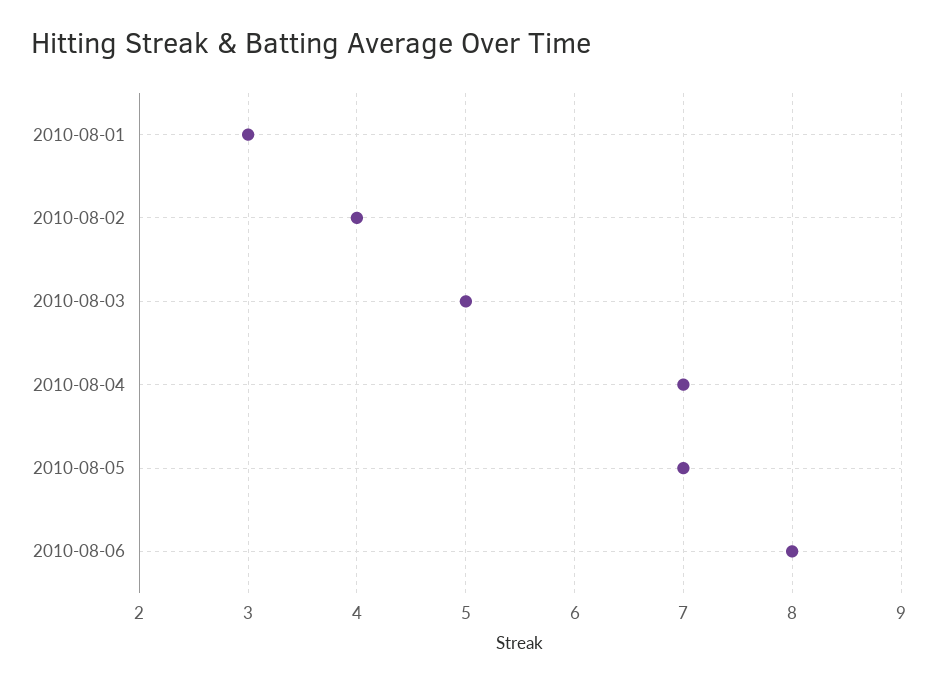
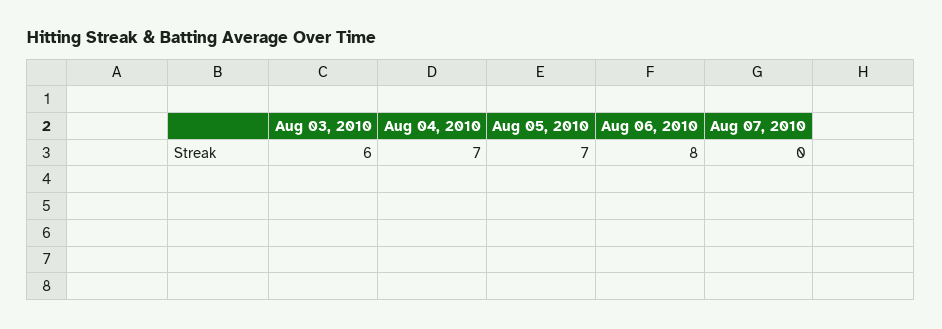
2010-08-01: 3 -> none
2010-08-02: 4 -> none
2010-08-03: 5 -> 6
Aug 07, 2010: none -> 0

